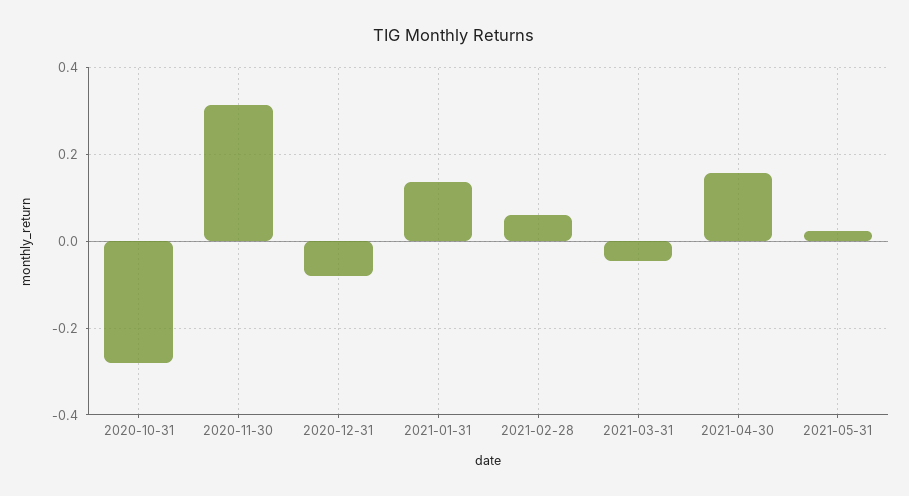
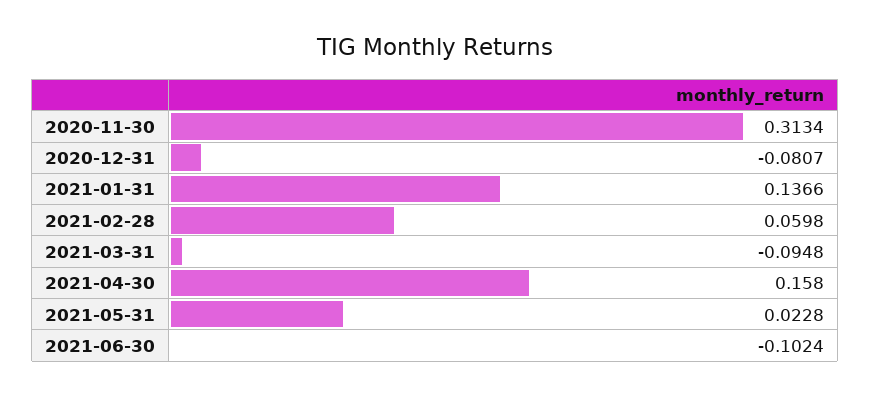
2020-10-31: -0.28 -> none
2021-03-31: -0.04 -> -0.0948
2021-06-30: none -> -0.1024

